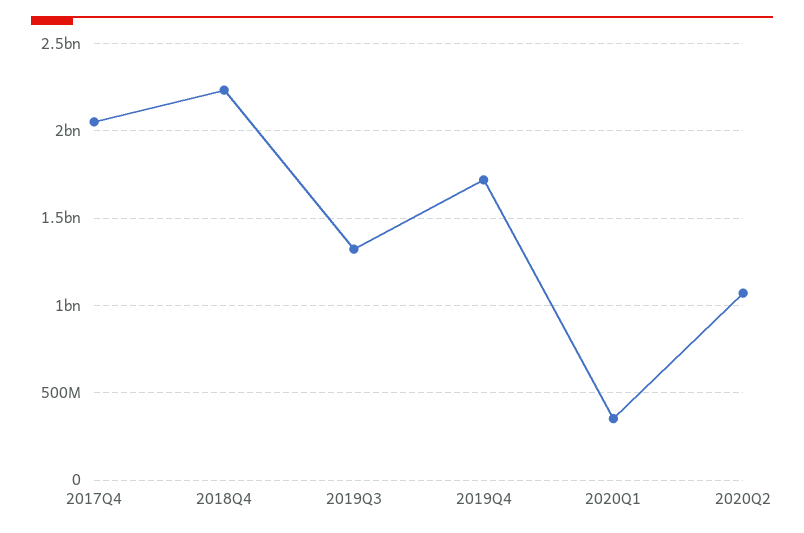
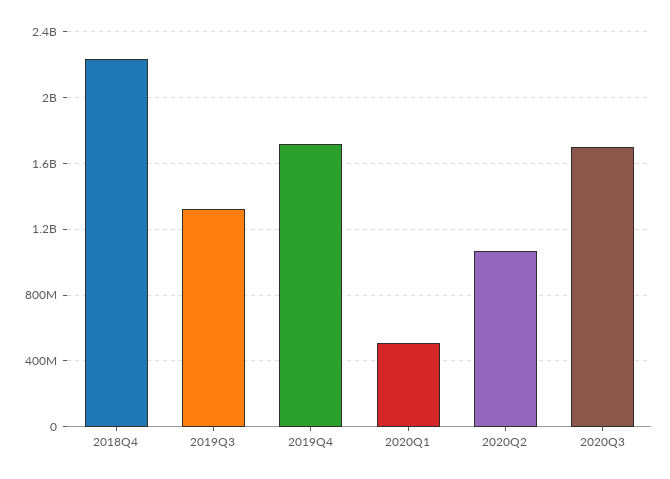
2017Q4: 2050000000 -> none
2020Q1: 350000000 -> 500000000
2020Q3: none -> 1700000000

